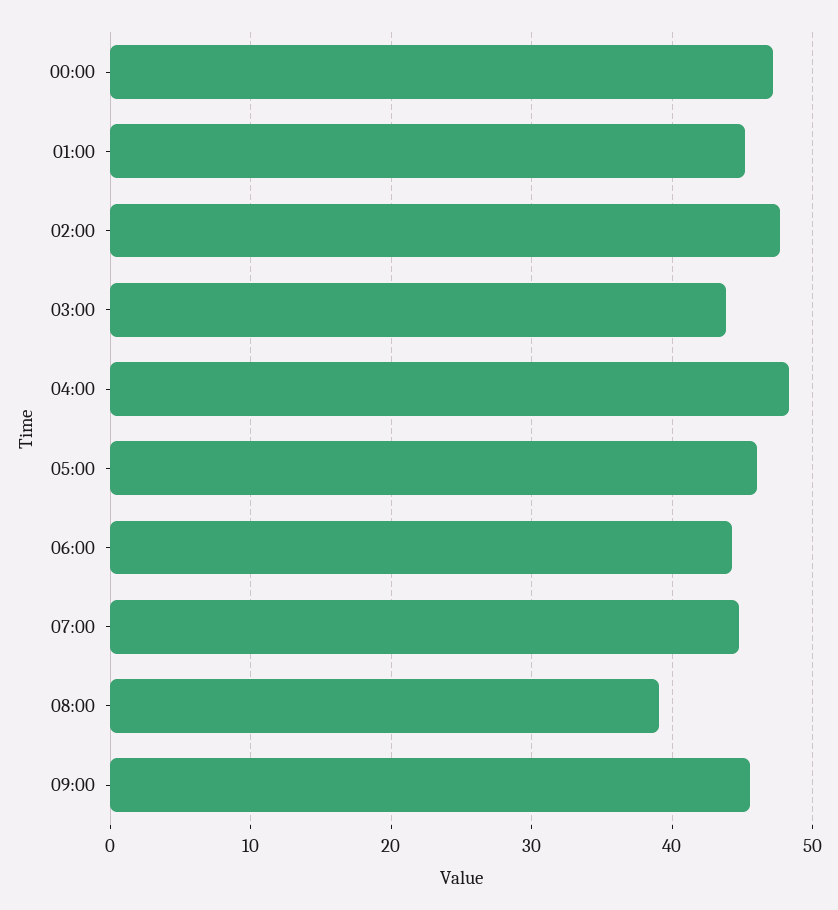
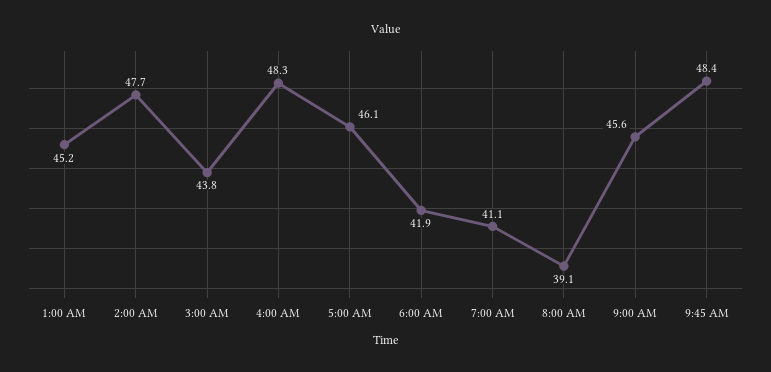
00:00: 47 -> none
06:00: 44 -> 41.9
07:00: 45 -> 41.1
9:45 AM: none -> 48.4

